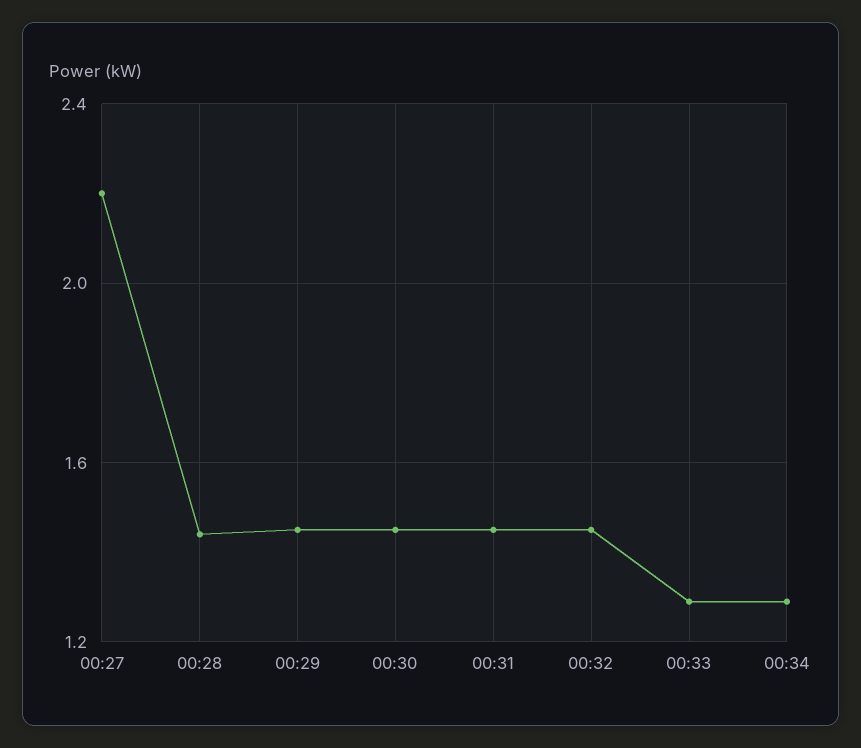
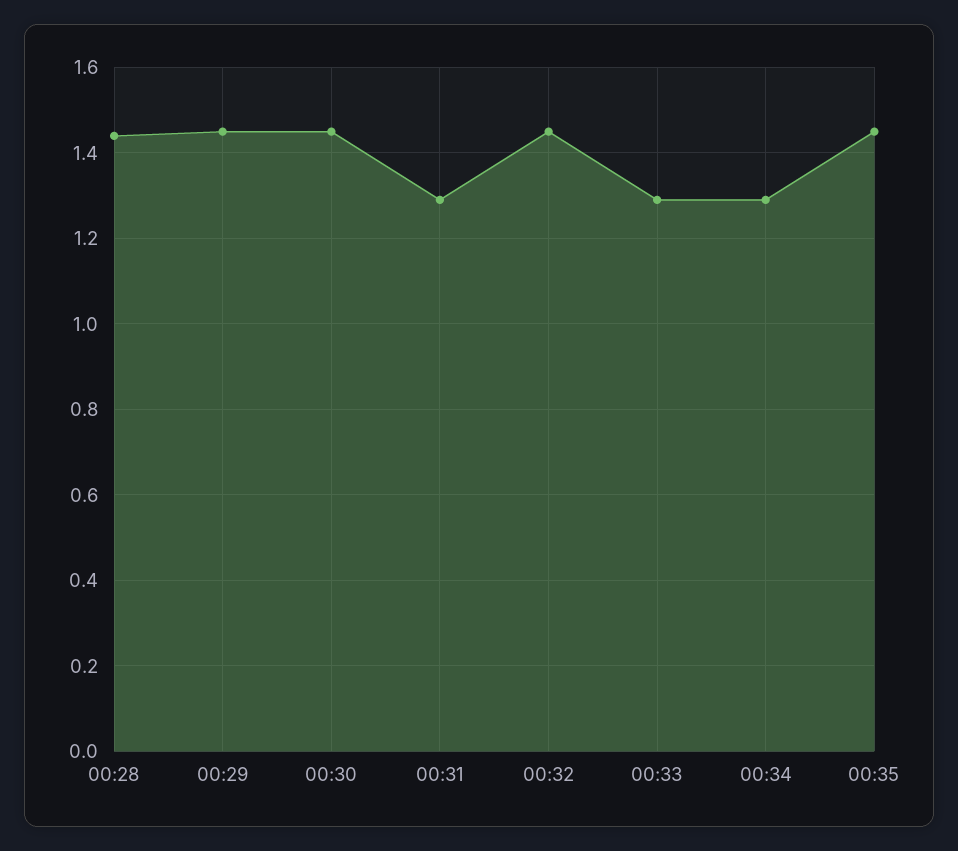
00:27: 2.2 -> none
00:31: 1.45 -> 1.3
00:35: none -> 1.45

